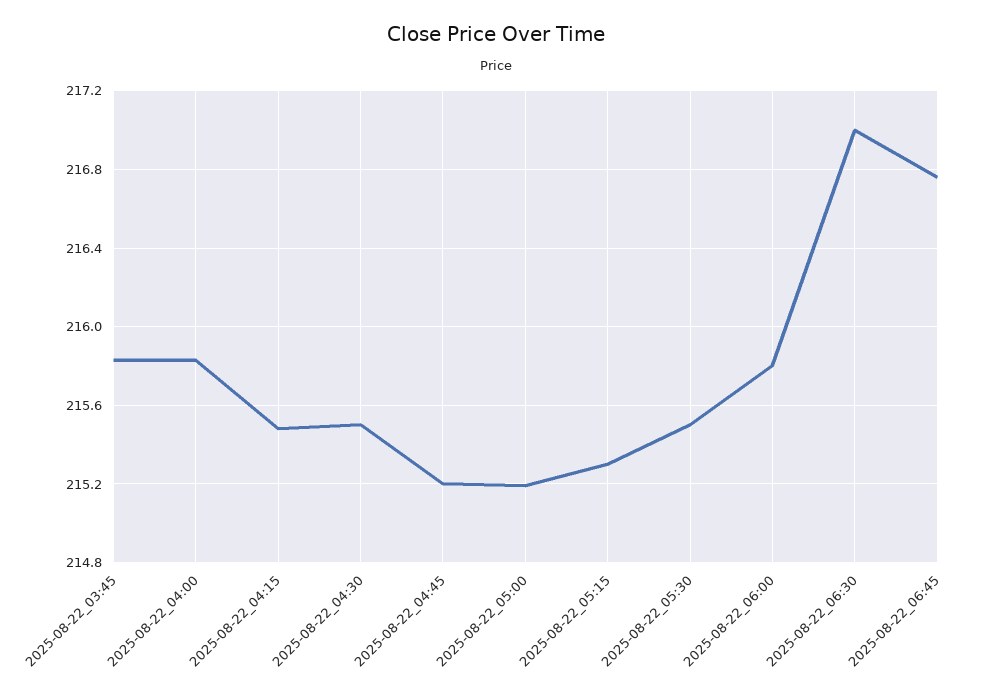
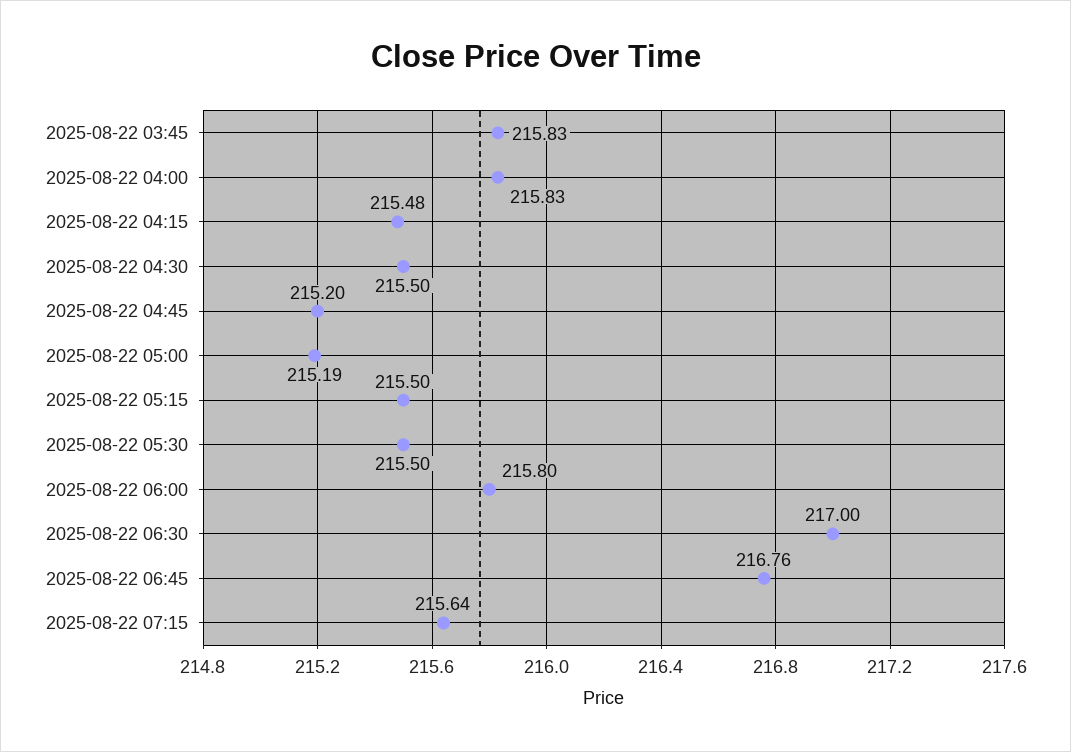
2025-08-22_05:15: 215.3 -> 215.5
2025-08-22 07:15: none -> 215.64

